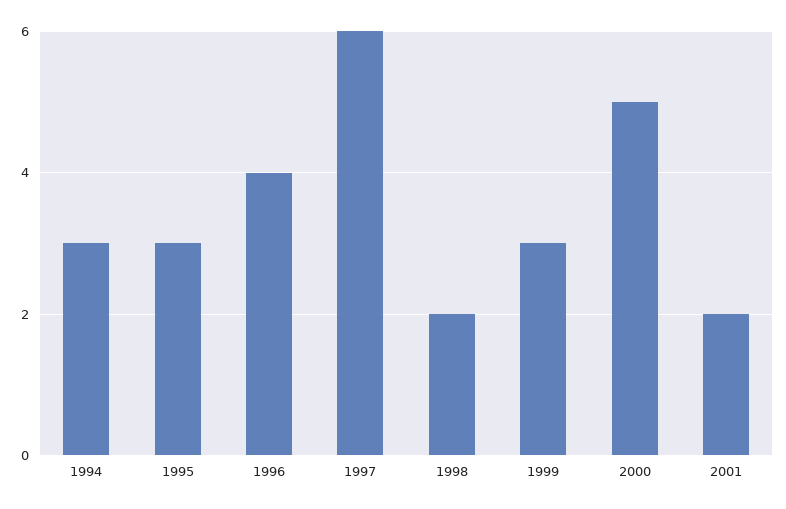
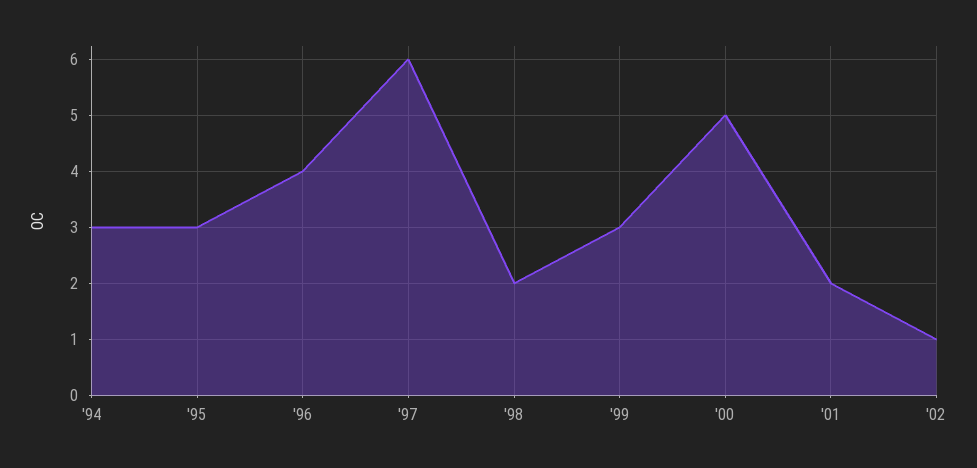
'02: none -> 1

